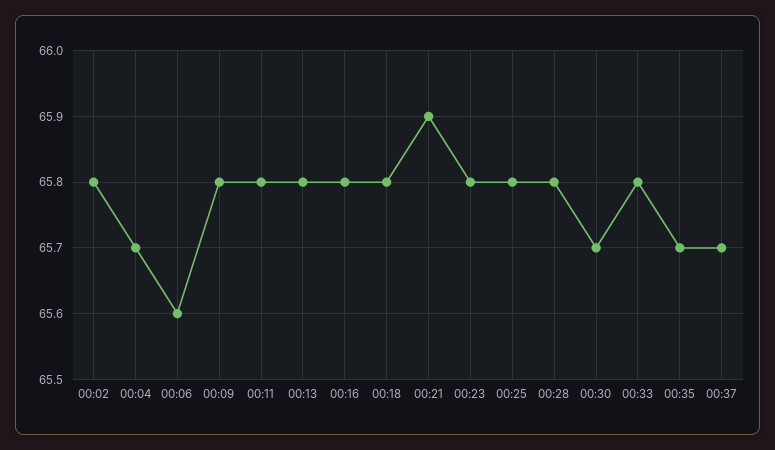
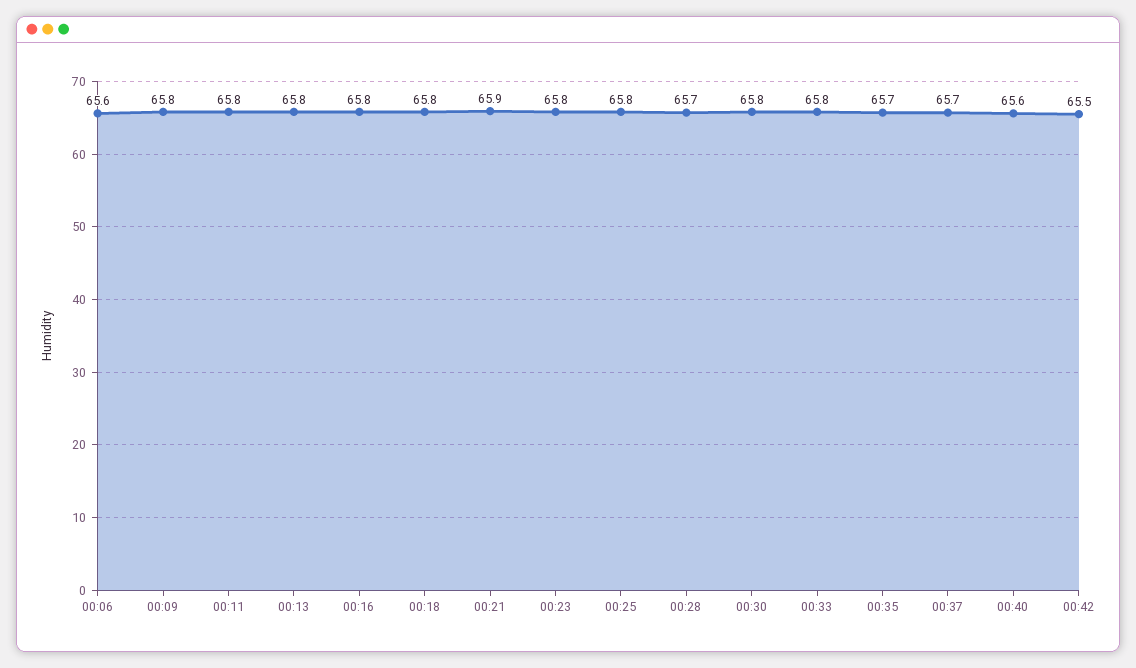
00:02: 65.8 -> none
00:04: 65.7 -> none
00:28: 65.8 -> 65.7
00:30: 65.7 -> 65.8
00:40: none -> 65.6
00:42: none -> 65.5

